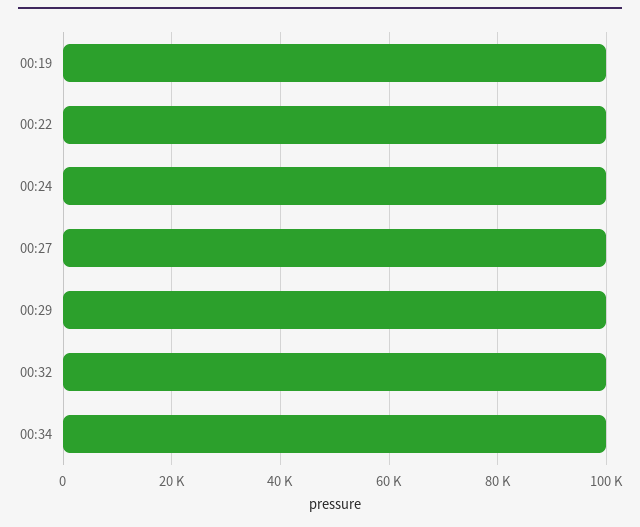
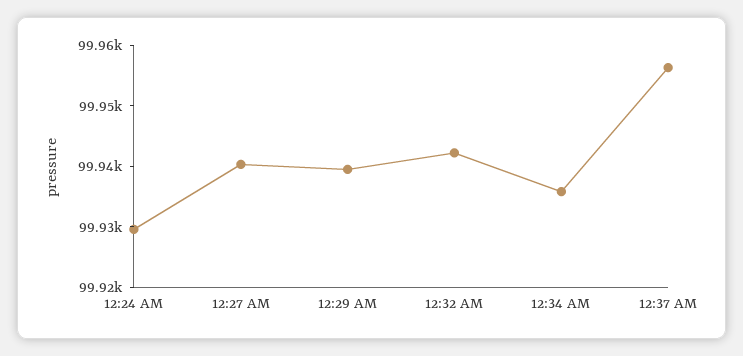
00:19: 100000 -> none
00:22: 100000 -> none
12:37 AM: none -> 99956

